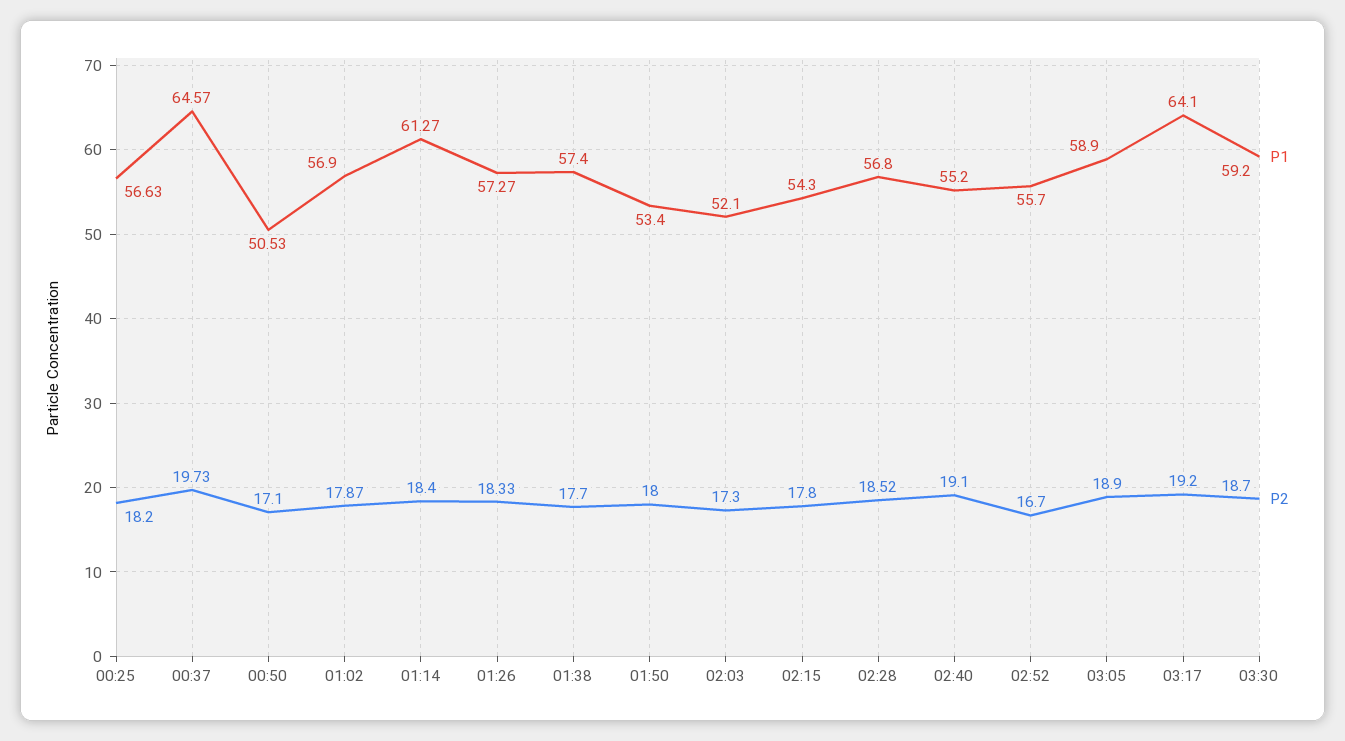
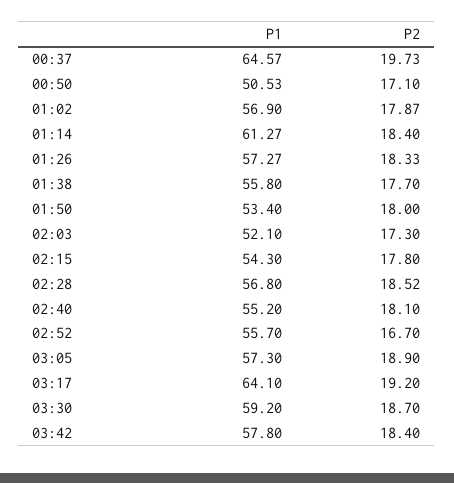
P1, 00:25: 56.63 -> none
P2, 00:25: 18.2 -> none
P1, 01:38: 57.4 -> 55.8
P2, 02:40: 19.1 -> 18.1
P1, 03:05: 58.9 -> 57.3
P1, 03:42: none -> 57.8
P2, 03:42: none -> 18.4

